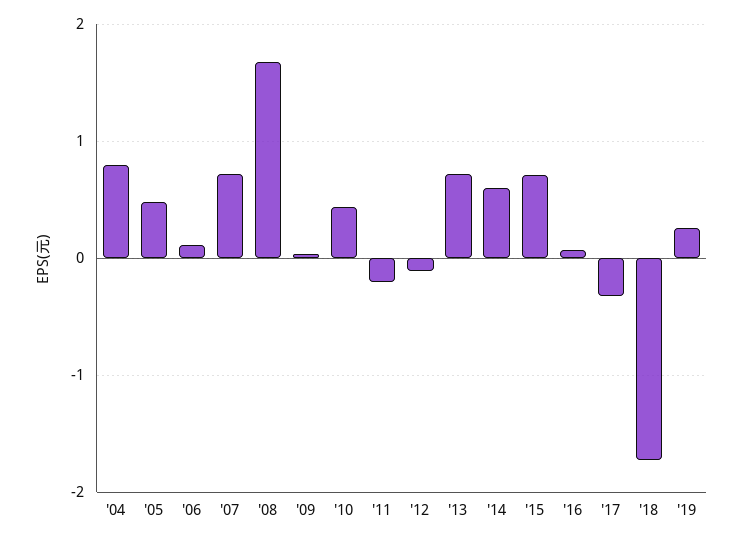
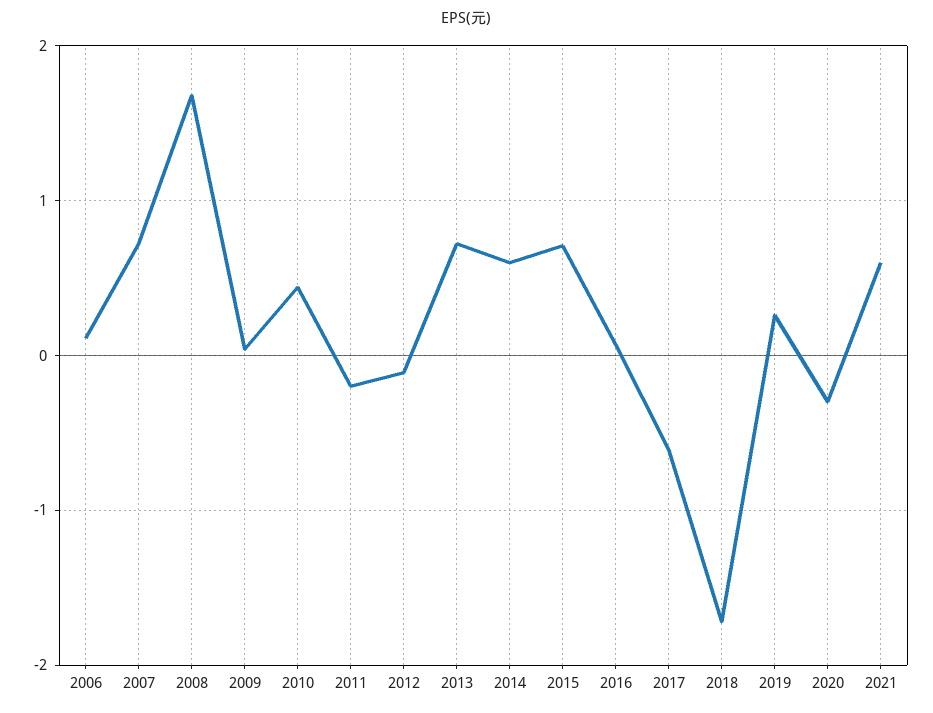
'04: 0.8 -> none
'05: 0.5 -> none
'17: -0.3 -> -0.6
2020: none -> -0.3
2021: none -> 0.6

